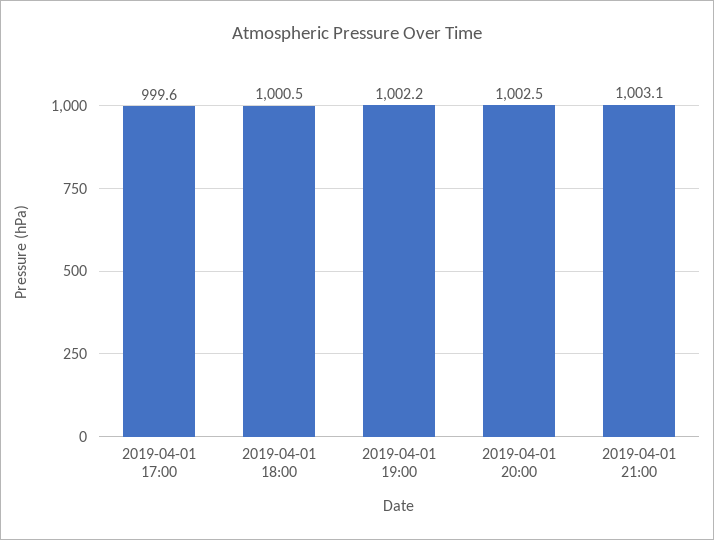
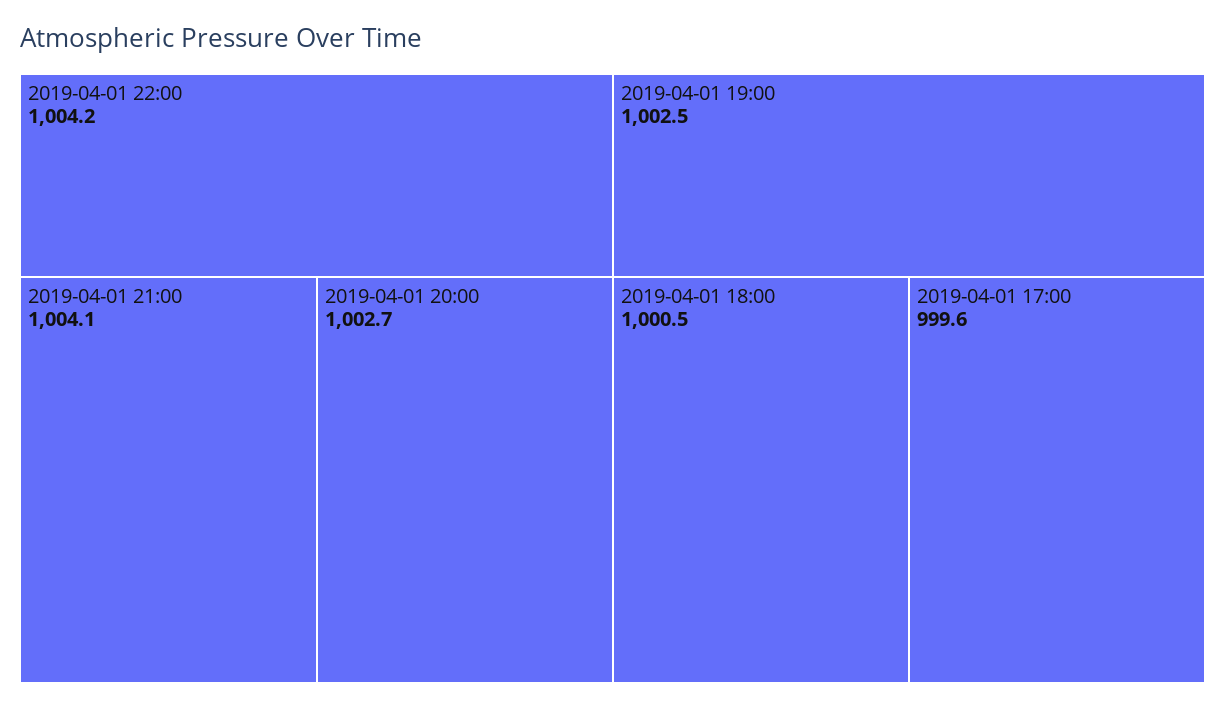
2019-04-01 19:00: 1002.2 -> 1002.5
2019-04-01 20:00: 1002.5 -> 1002.7
2019-04-01 21:00: 1003.1 -> 1004.1
2019-04-01 22:00: none -> 1004.2

